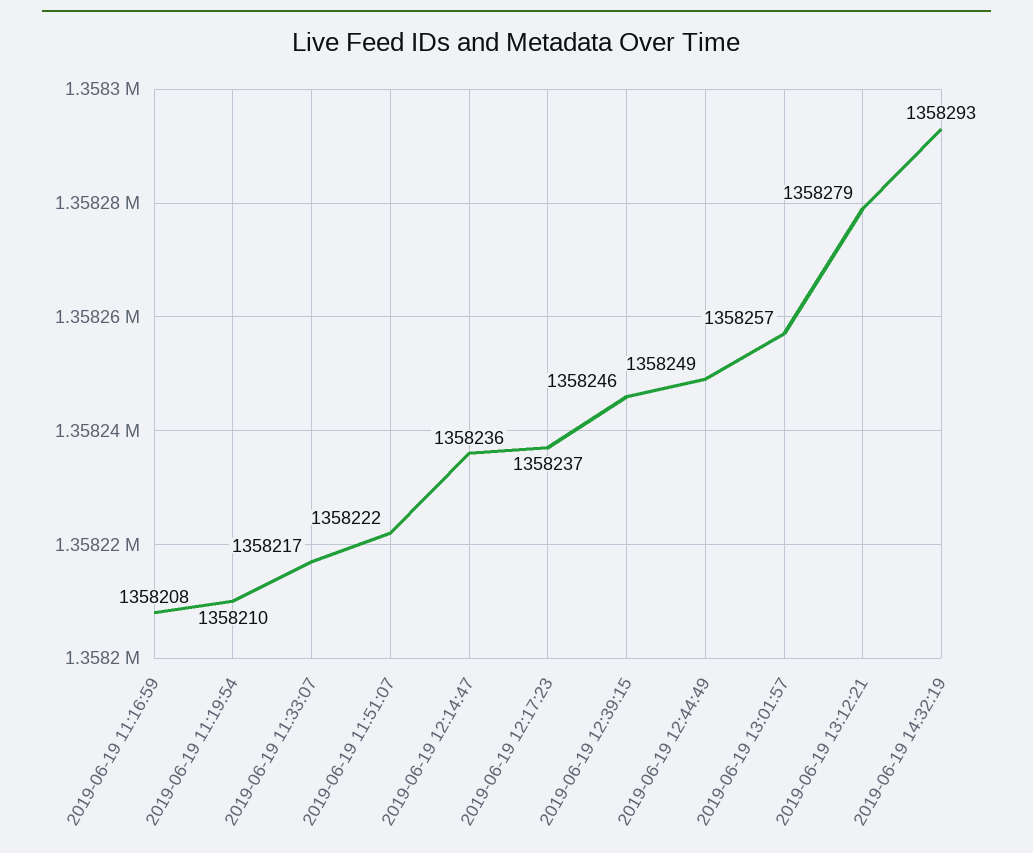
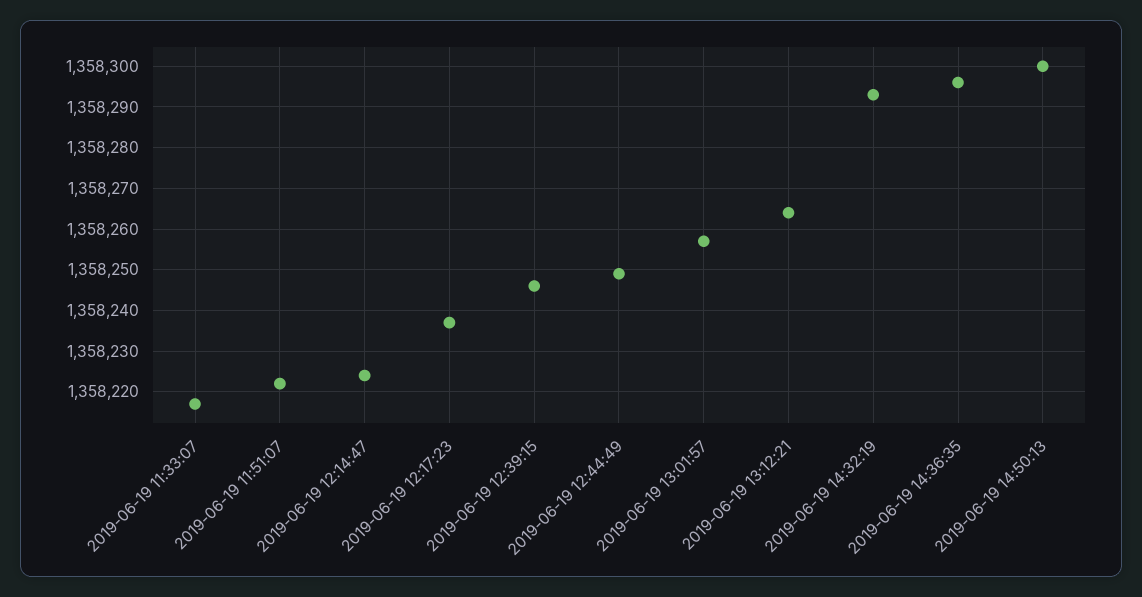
2019-06-19 11:16:59: 1358208 -> none
2019-06-19 11:19:54: 1358210 -> none
2019-06-19 12:14:47: 1358236 -> 1358225
2019-06-19 13:12:21: 1358279 -> 1358265
2019-06-19 14:36:35: none -> 1358295
2019-06-19 14:50:13: none -> 1358300

